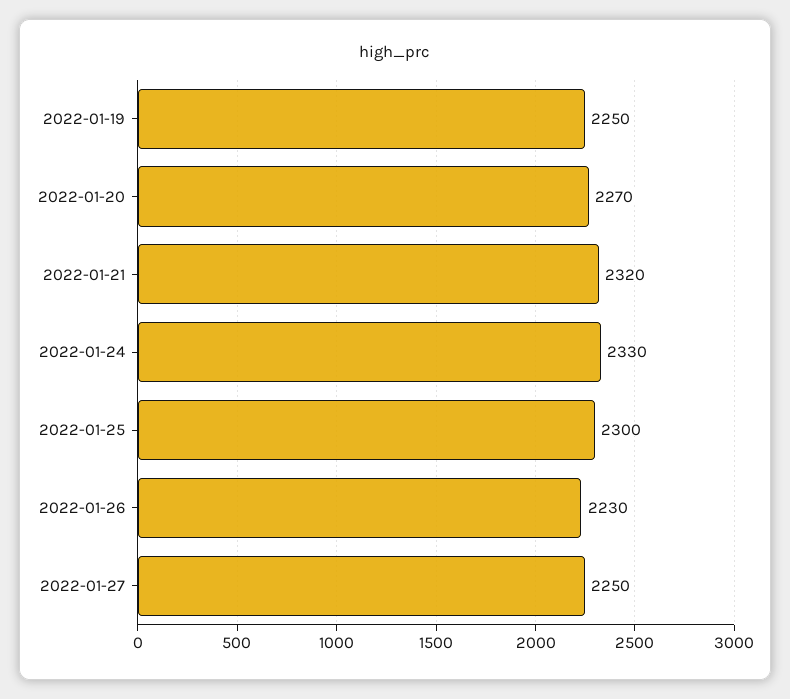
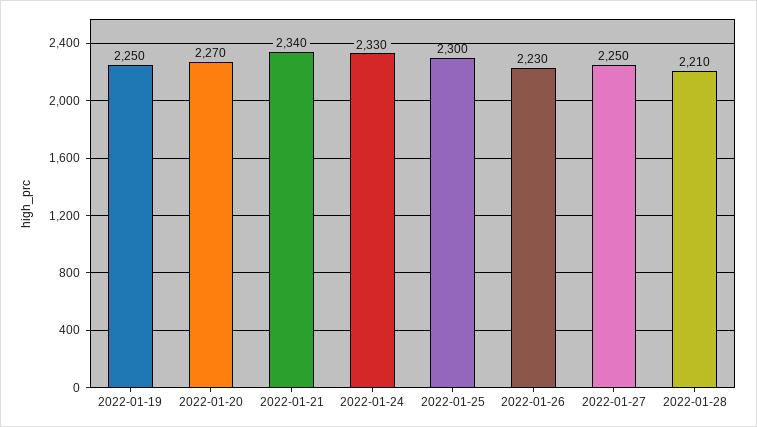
2022-01-21: 2320 -> 2340
2022-01-28: none -> 2210

